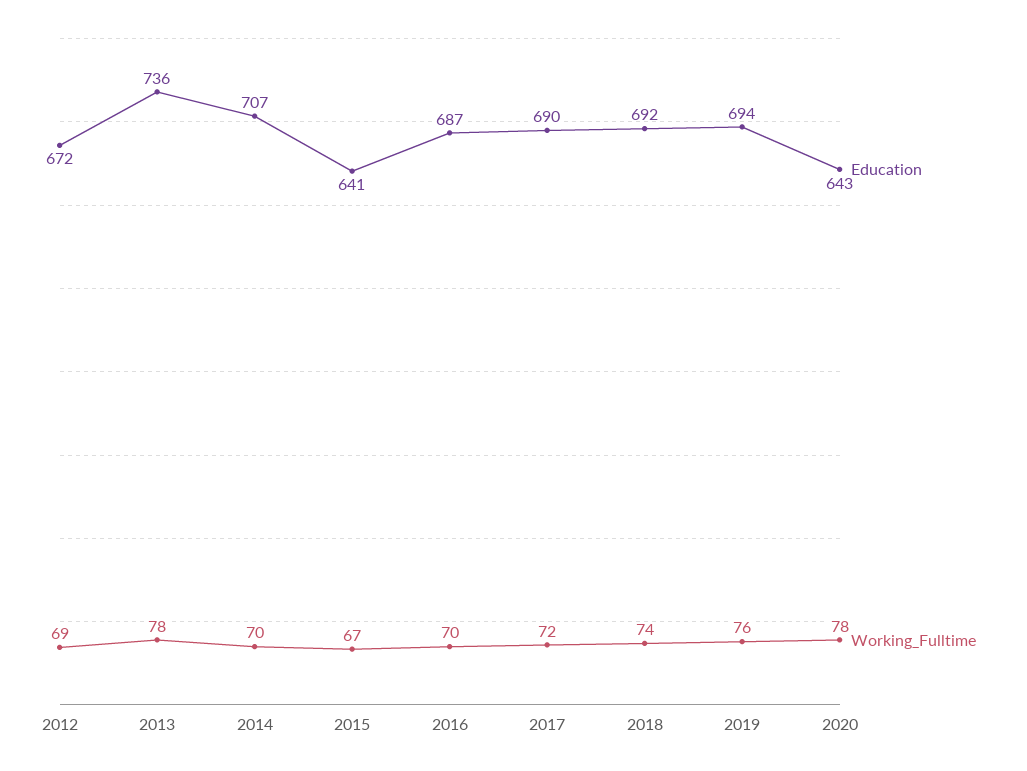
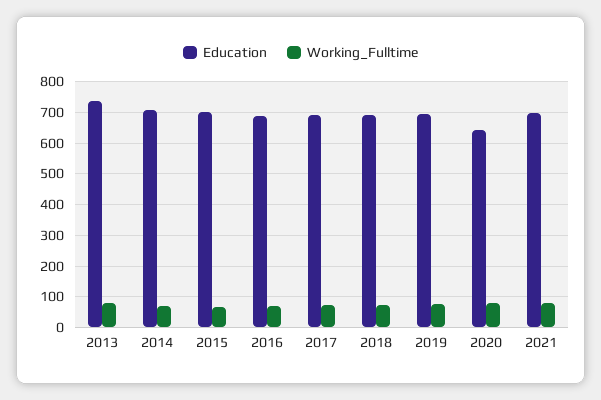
Education, 2012: 672 -> none
Working_Fulltime, 2012: 69 -> none
Education, 2015: 641 -> 700
Education, 2021: none -> 700
Working_Fulltime, 2021: none -> 80

